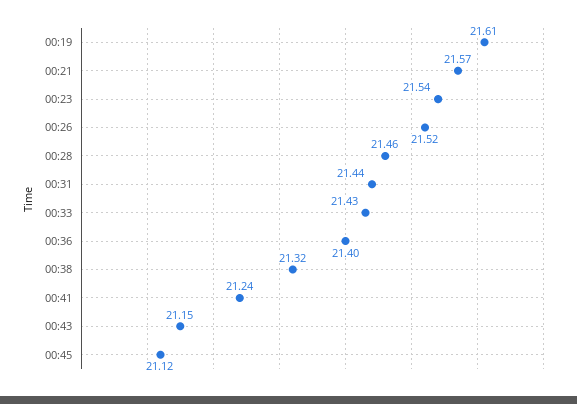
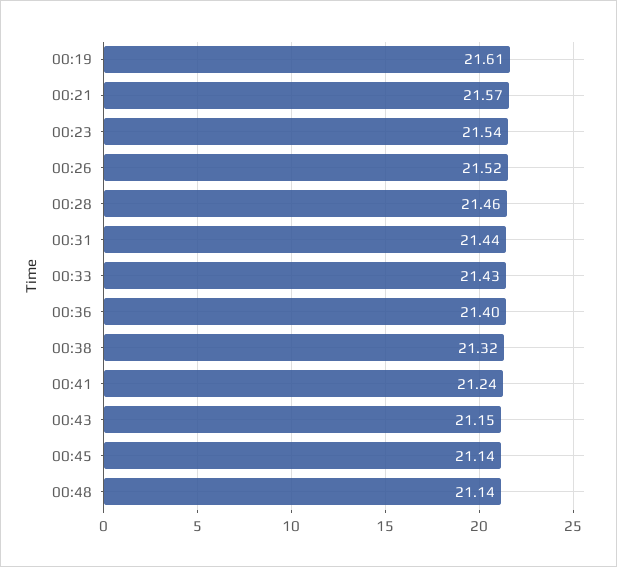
00:45: 21.12 -> 21.14
00:48: none -> 21.14

